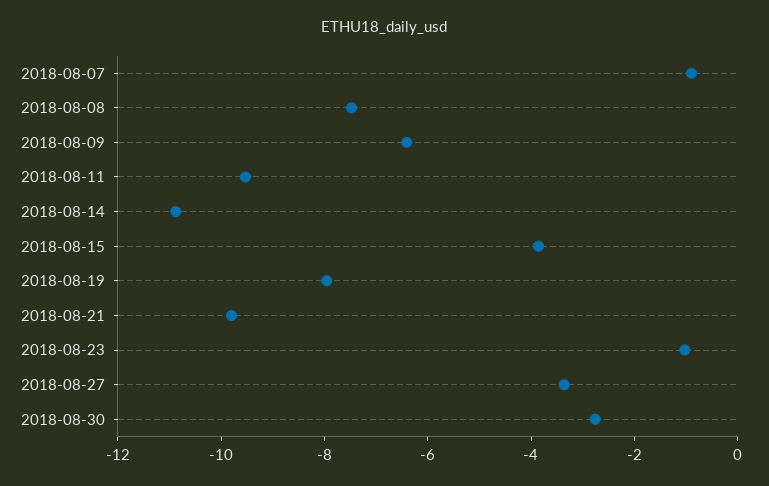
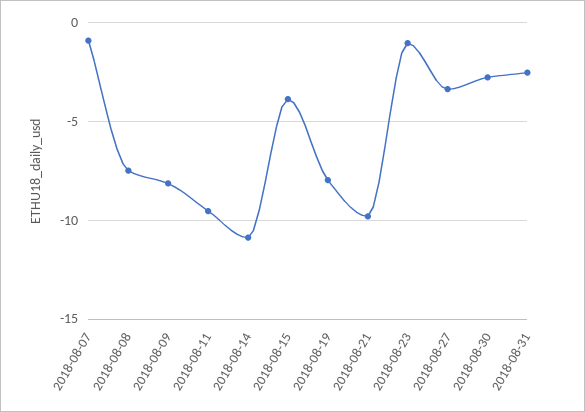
2018-08-09: -6.5 -> -8
2018-08-31: none -> -2.5

